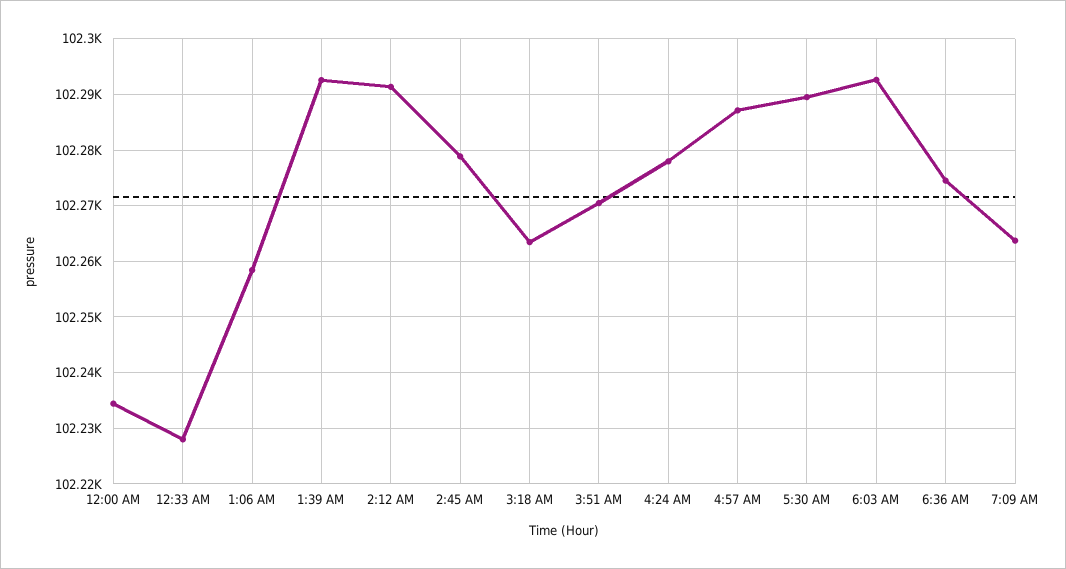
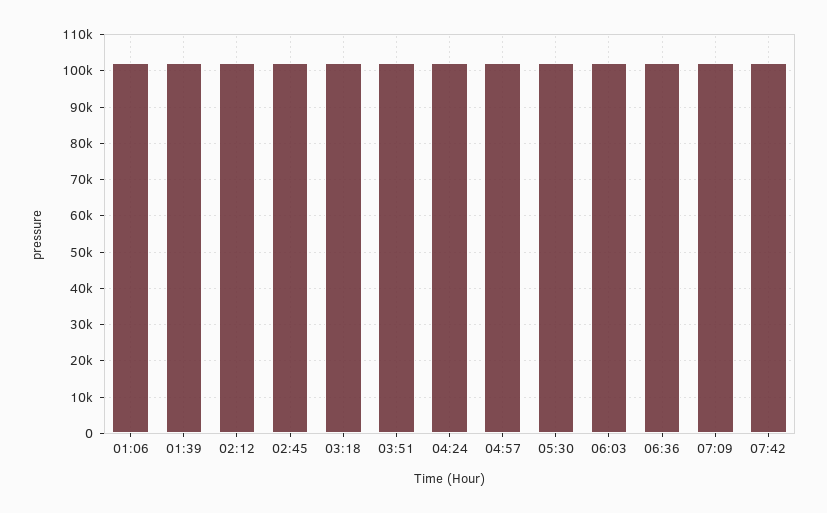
12:00 AM: 102234 -> none
12:33 AM: 102228 -> none
07:42: none -> 102000

